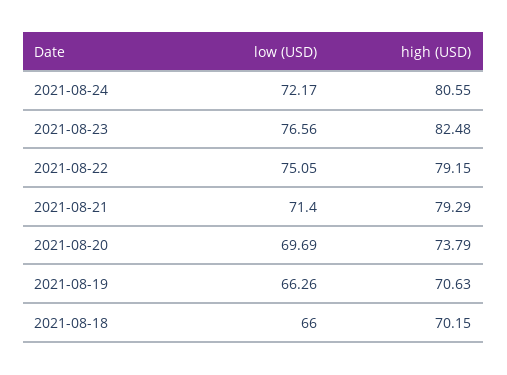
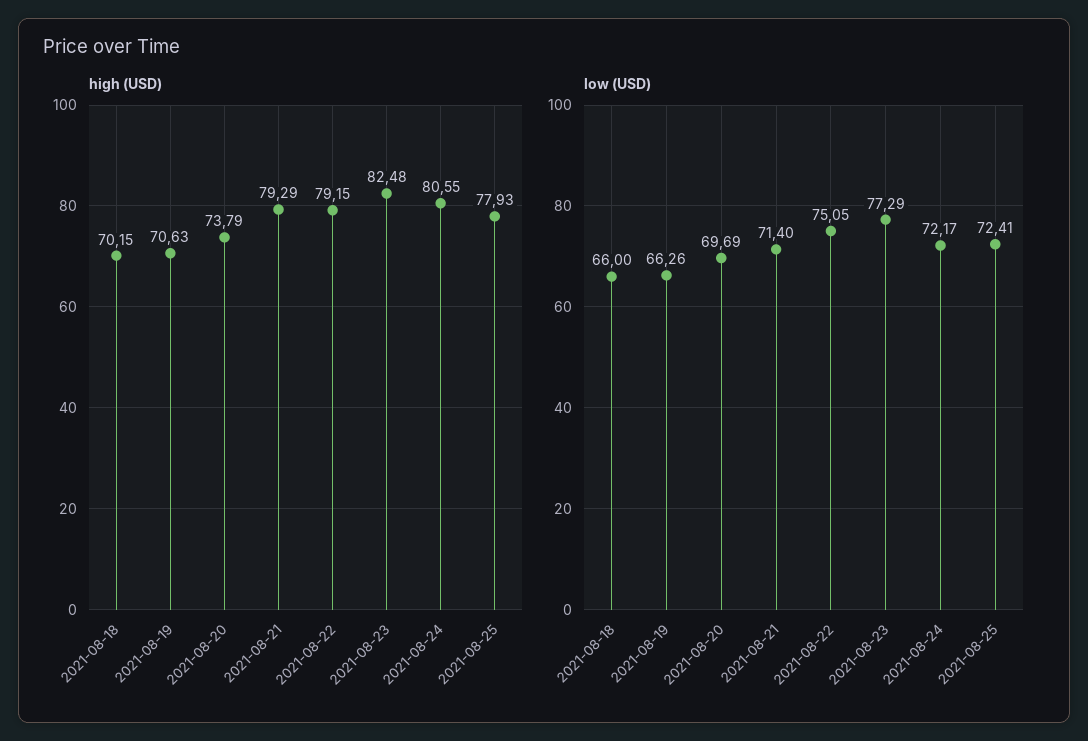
low (USD), 2021-08-23: 76.56 -> 77.29
high (USD), 2021-08-25: none -> 77.93
low (USD), 2021-08-25: none -> 72.41

